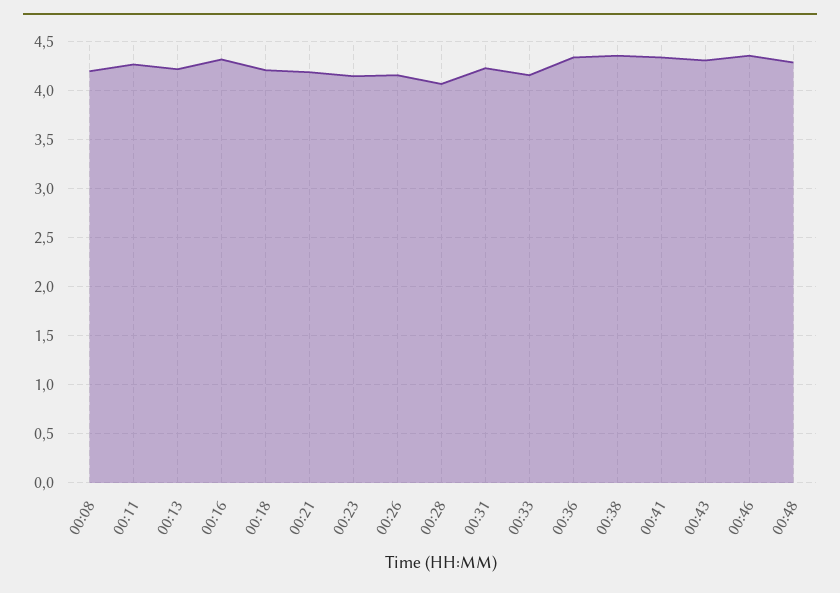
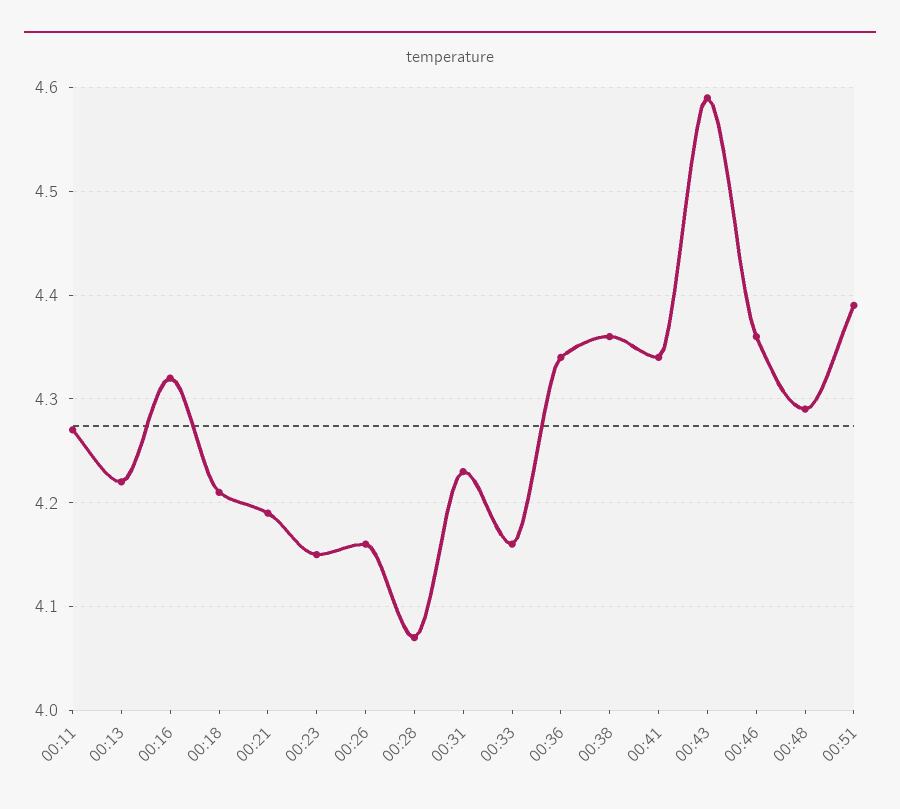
00:08: 4.2 -> none
00:43: 4.3 -> 4.59
00:51: none -> 4.39

